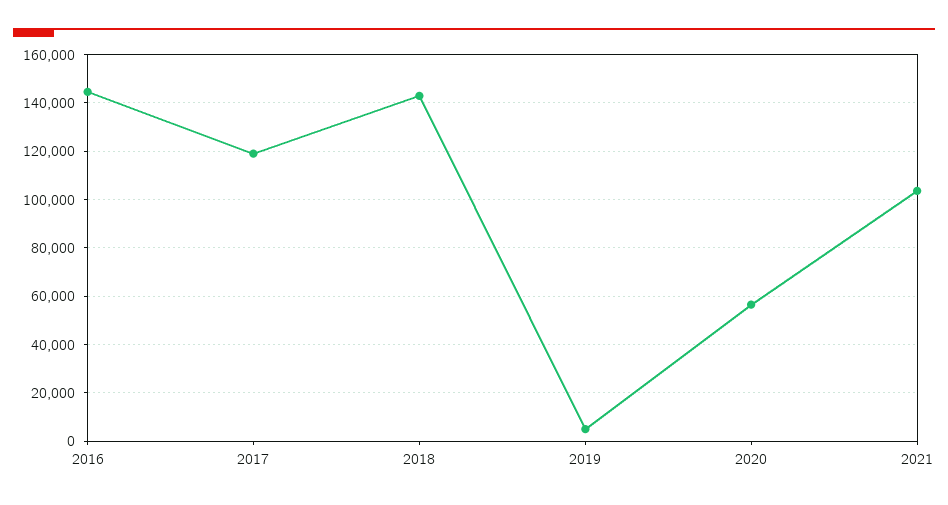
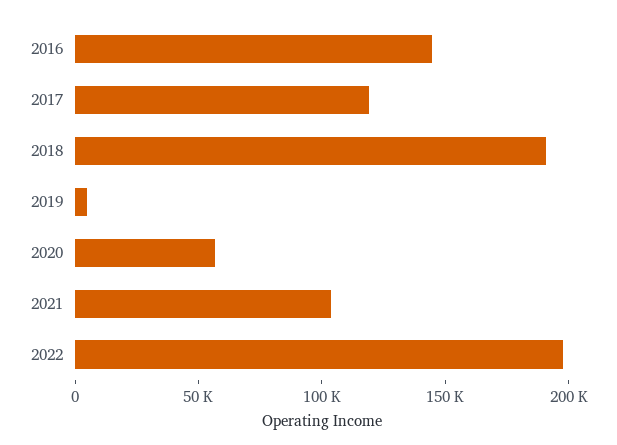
2018: 142500 -> 190000
2022: none -> 200000

